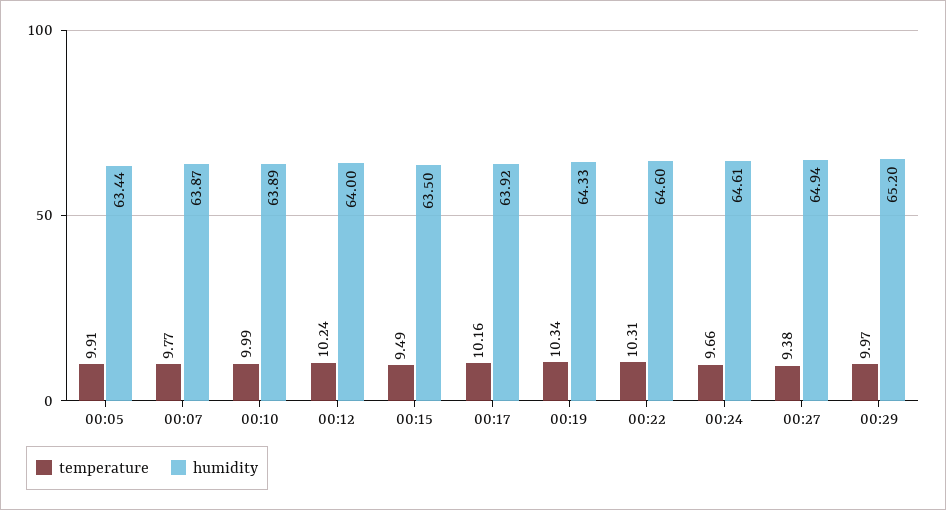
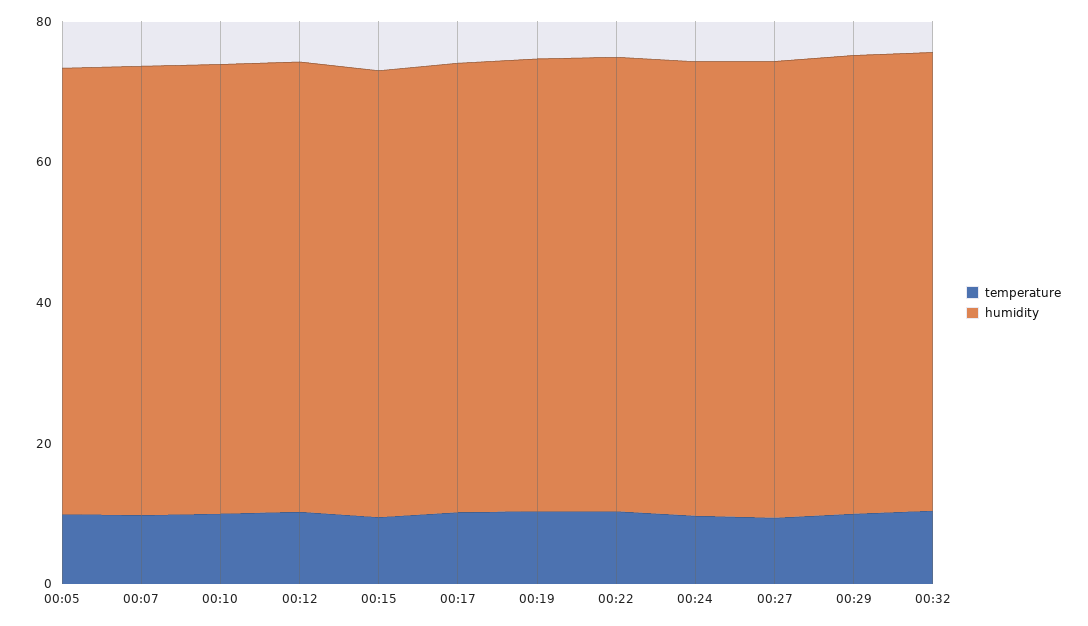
temperature, 00:32: none -> 10
humidity, 00:32: none -> 65

